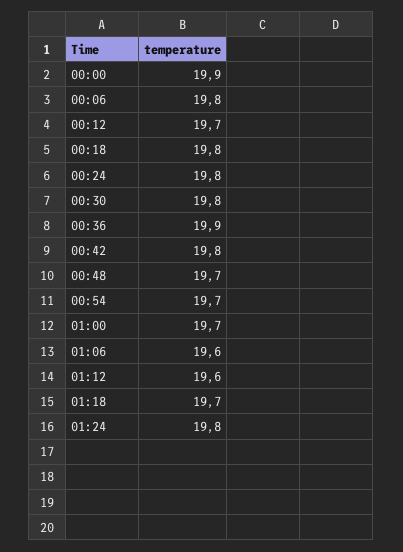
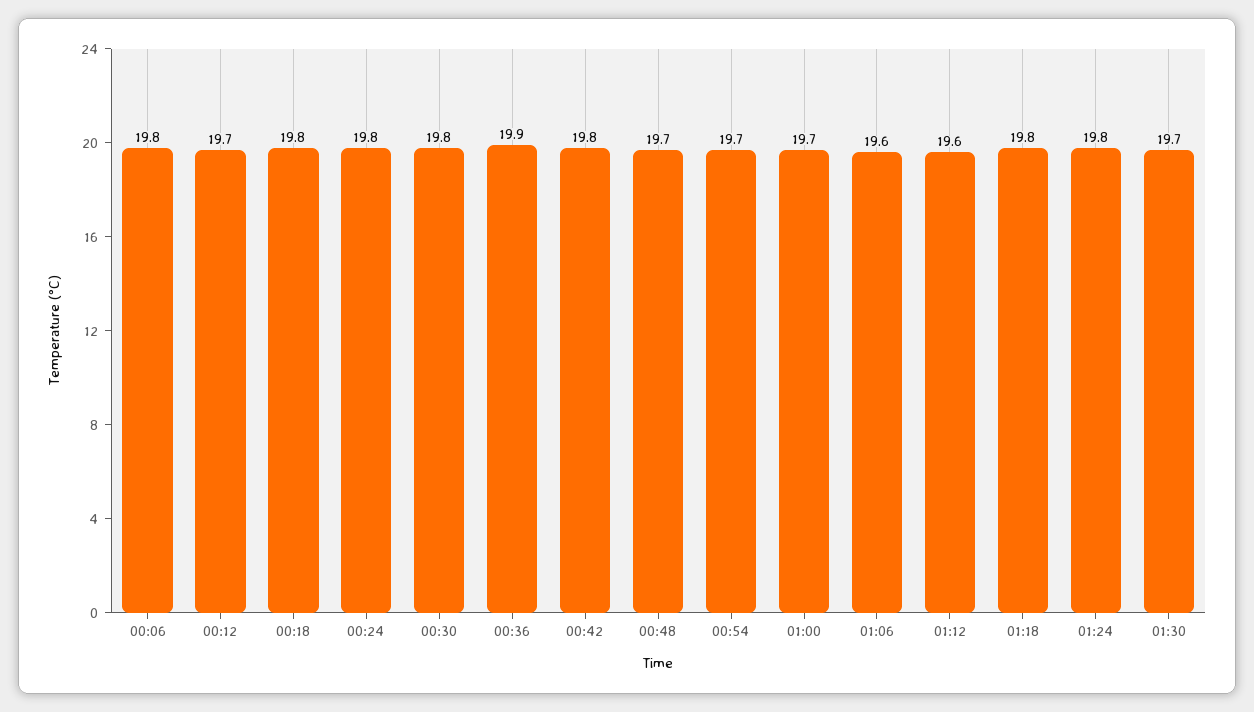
00:00: 19.9 -> none
01:18: 19.7 -> 19.8
01:30: none -> 19.7

